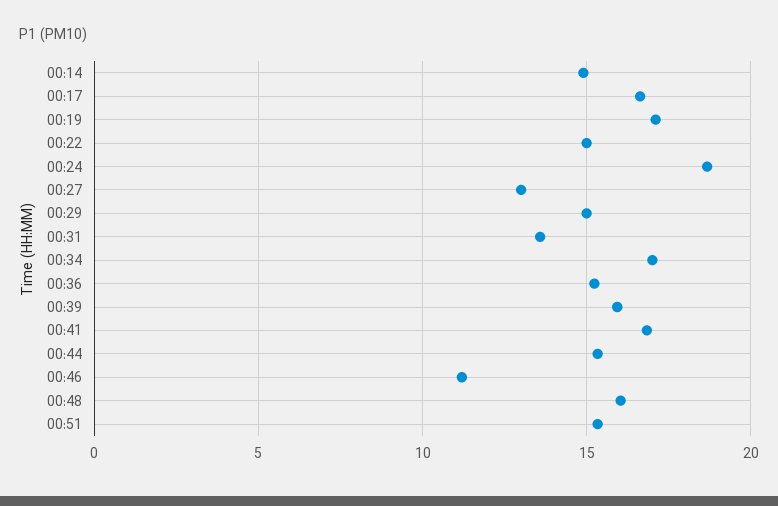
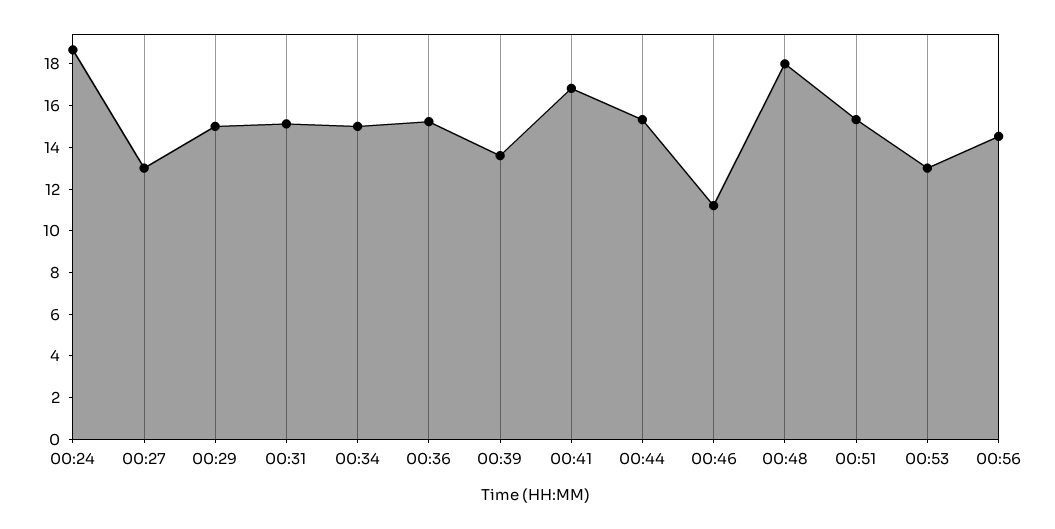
00:14: 15 -> none
00:17: 16.5 -> none
00:19: 17 -> none
00:22: 15 -> none
00:31: 13.5 -> 15
00:34: 17 -> 15
00:39: 16 -> 13.5
00:48: 16 -> 18
00:53: none -> 13
00:56: none -> 14.5

